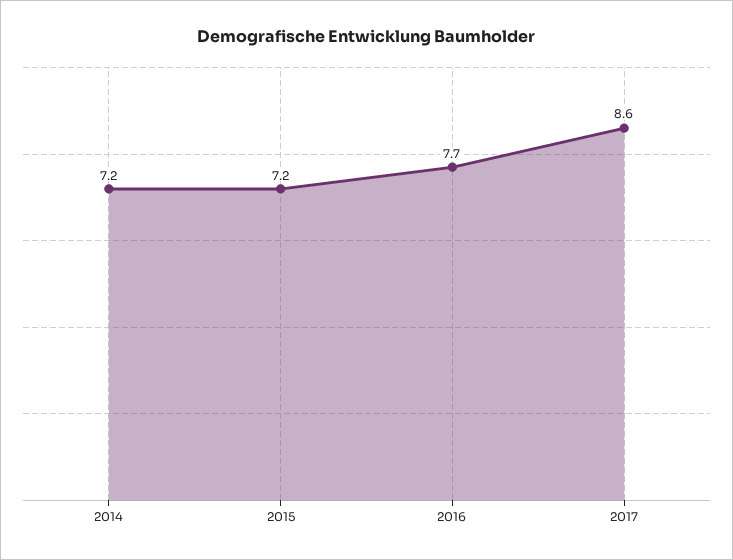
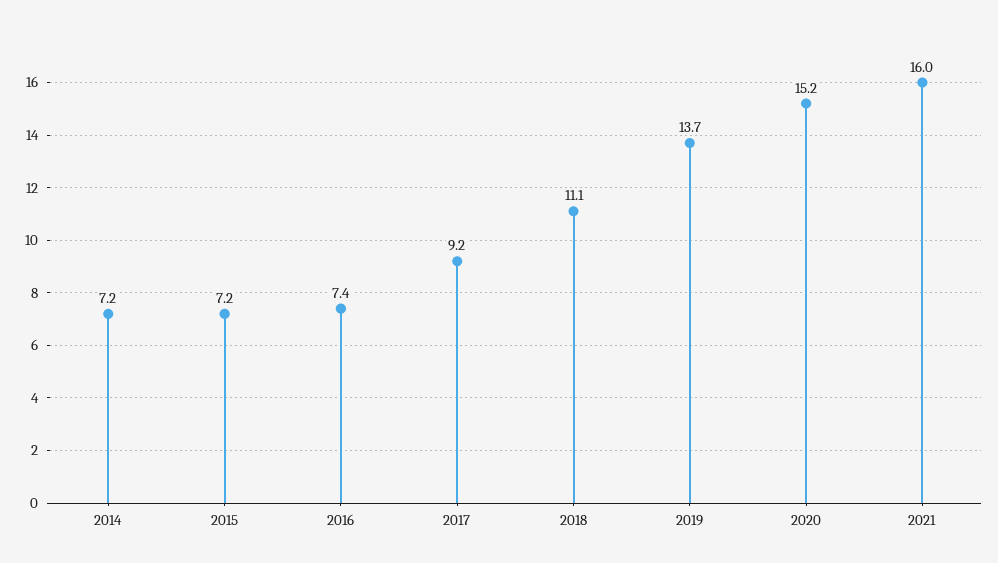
2016: 7.7 -> 7.4
2017: 8.6 -> 9.2
2018: none -> 11.1
2019: none -> 13.7
2020: none -> 15.2
2021: none -> 16

